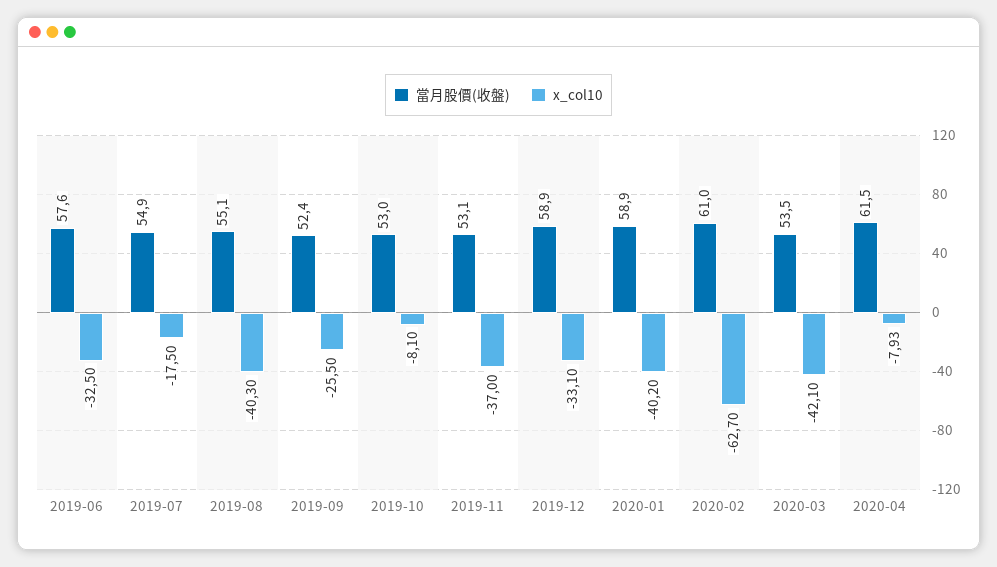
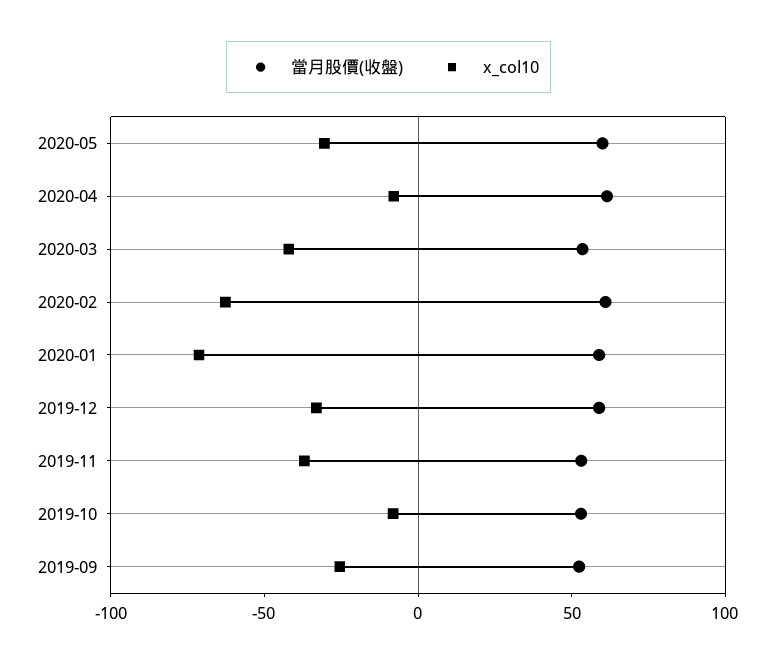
當月股價(收盤), 2019-06: 57.6 -> none
x_col10, 2019-06: -32.5 -> none
當月股價(收盤), 2019-07: 54.9 -> none
x_col10, 2019-07: -17.5 -> none
當月股價(收盤), 2019-08: 55.1 -> none
x_col10, 2019-08: -40.3 -> none
x_col10, 2020-01: -40.2 -> -70
當月股價(收盤), 2020-05: none -> 60
x_col10, 2020-05: none -> -30

